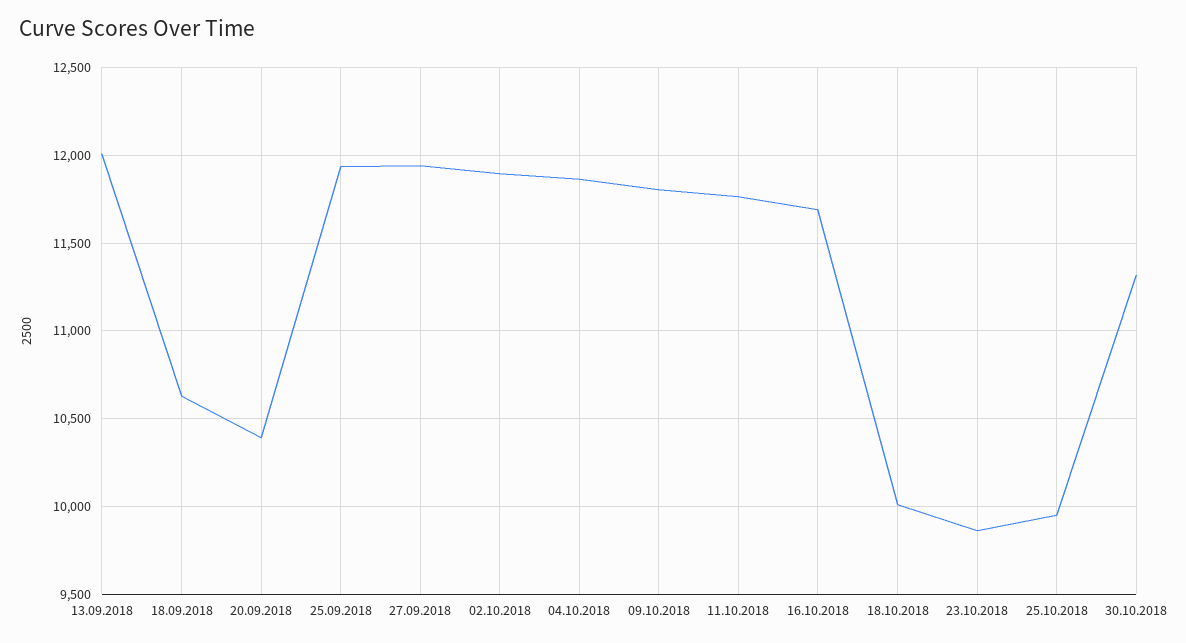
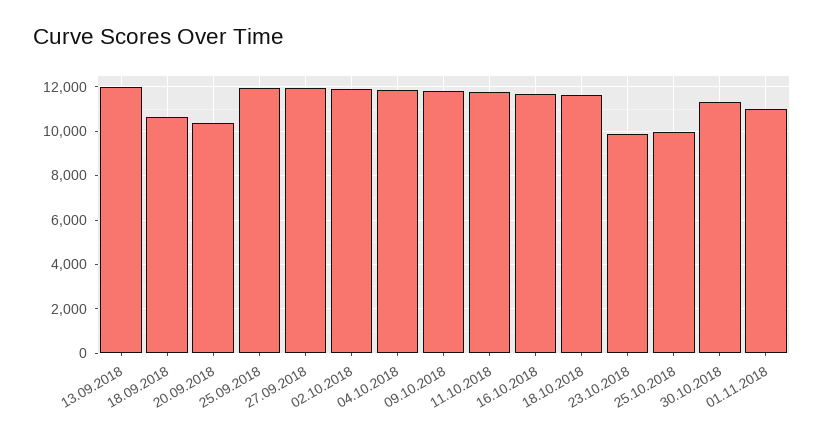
18.10.2018: 10000 -> 11500
01.11.2018: none -> 11000

